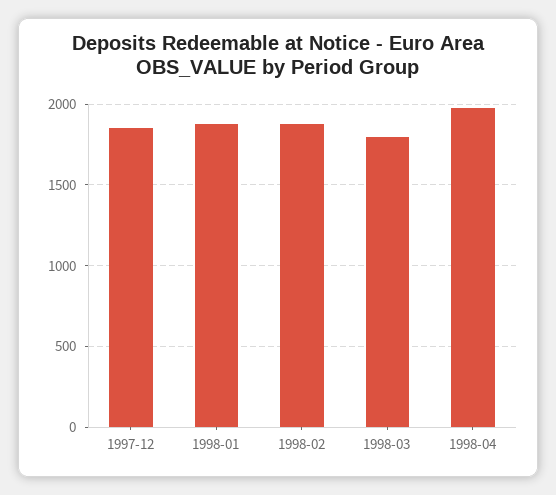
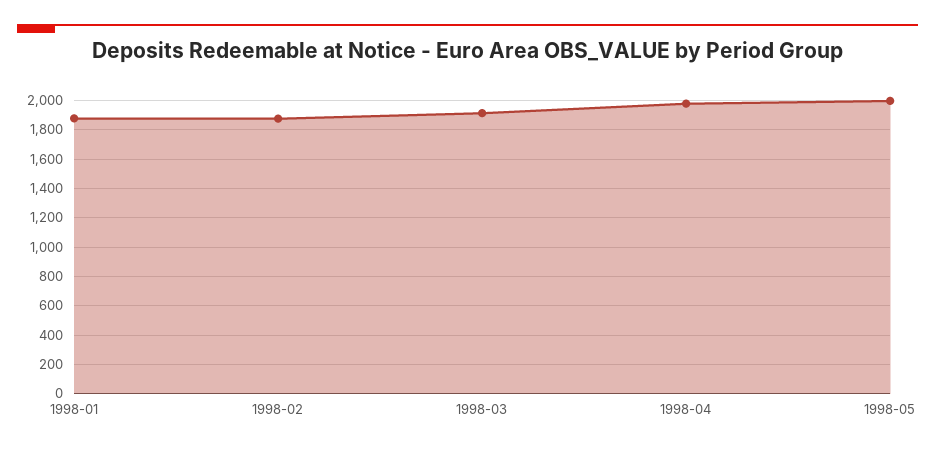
1997-12: 1850 -> none
1998-03: 1800 -> 1900
1998-05: none -> 2000

